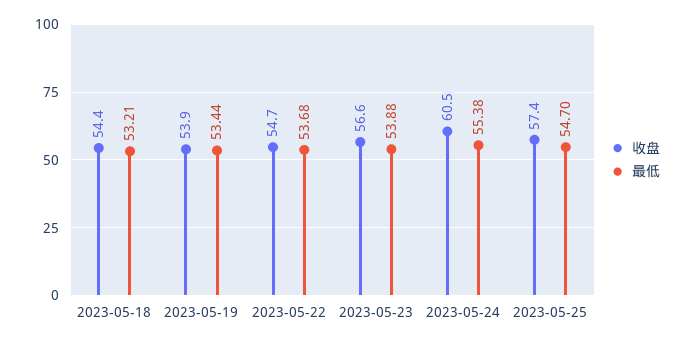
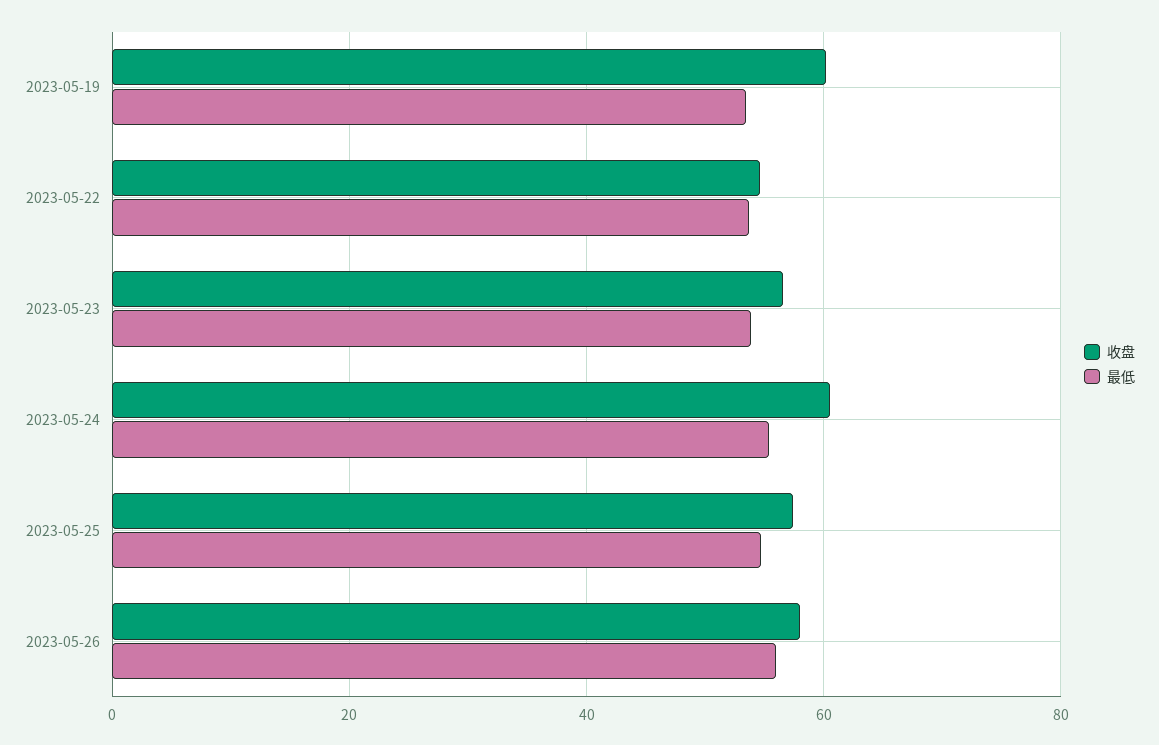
收盘, 2023-05-18: 54.4 -> none
最低, 2023-05-18: 53.21 -> none
收盘, 2023-05-19: 53.9 -> 60
收盘, 2023-05-26: none -> 58
最低, 2023-05-26: none -> 56

